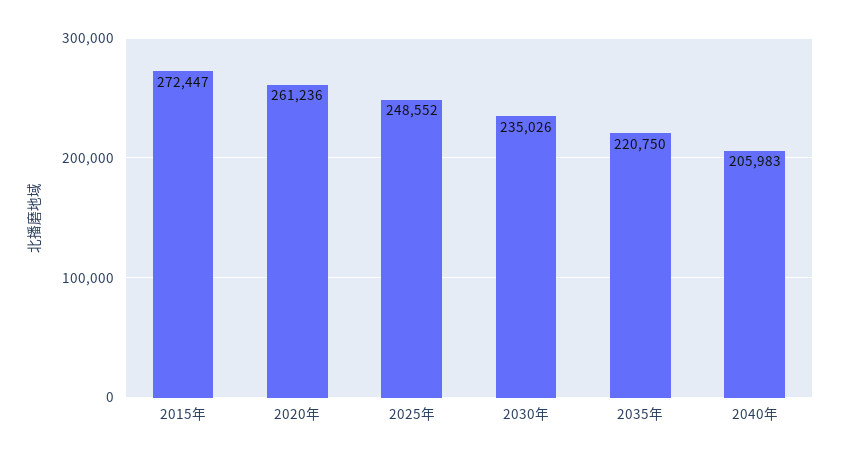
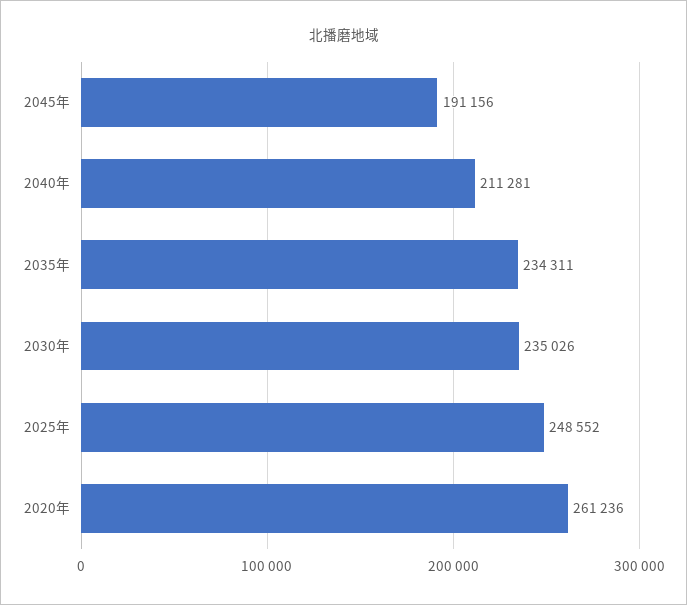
2015年: 272447 -> none
2035年: 220750 -> 234311
2040年: 205983 -> 211281
2045年: none -> 191156

